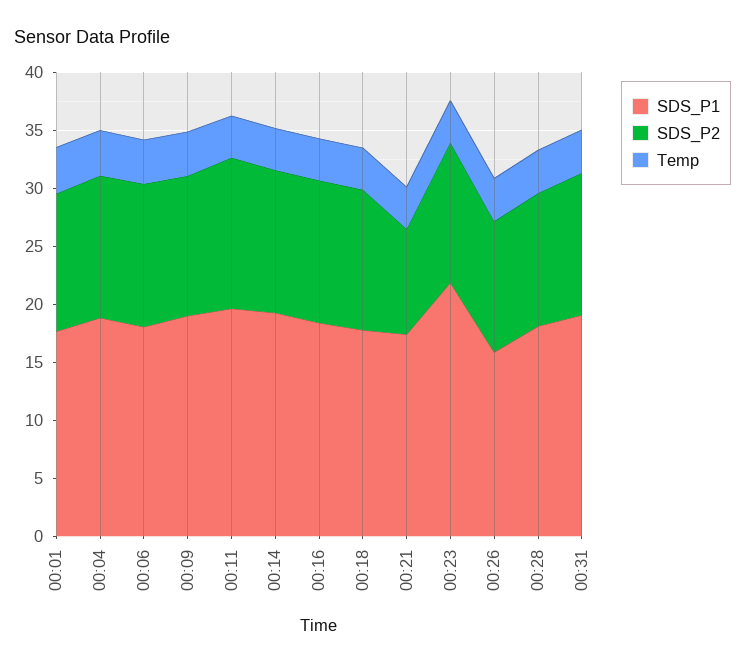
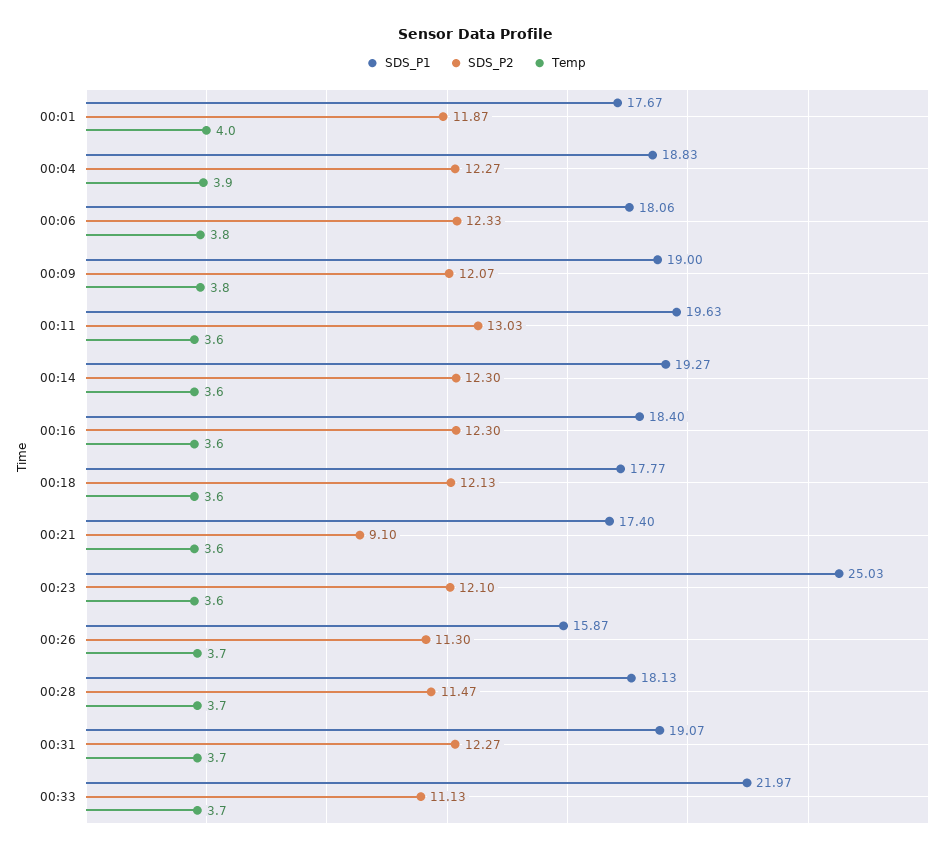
SDS_P1, 00:23: 22 -> 25.03
SDS_P1, 00:33: none -> 21.97
SDS_P2, 00:33: none -> 11.13
Temp, 00:33: none -> 3.7

